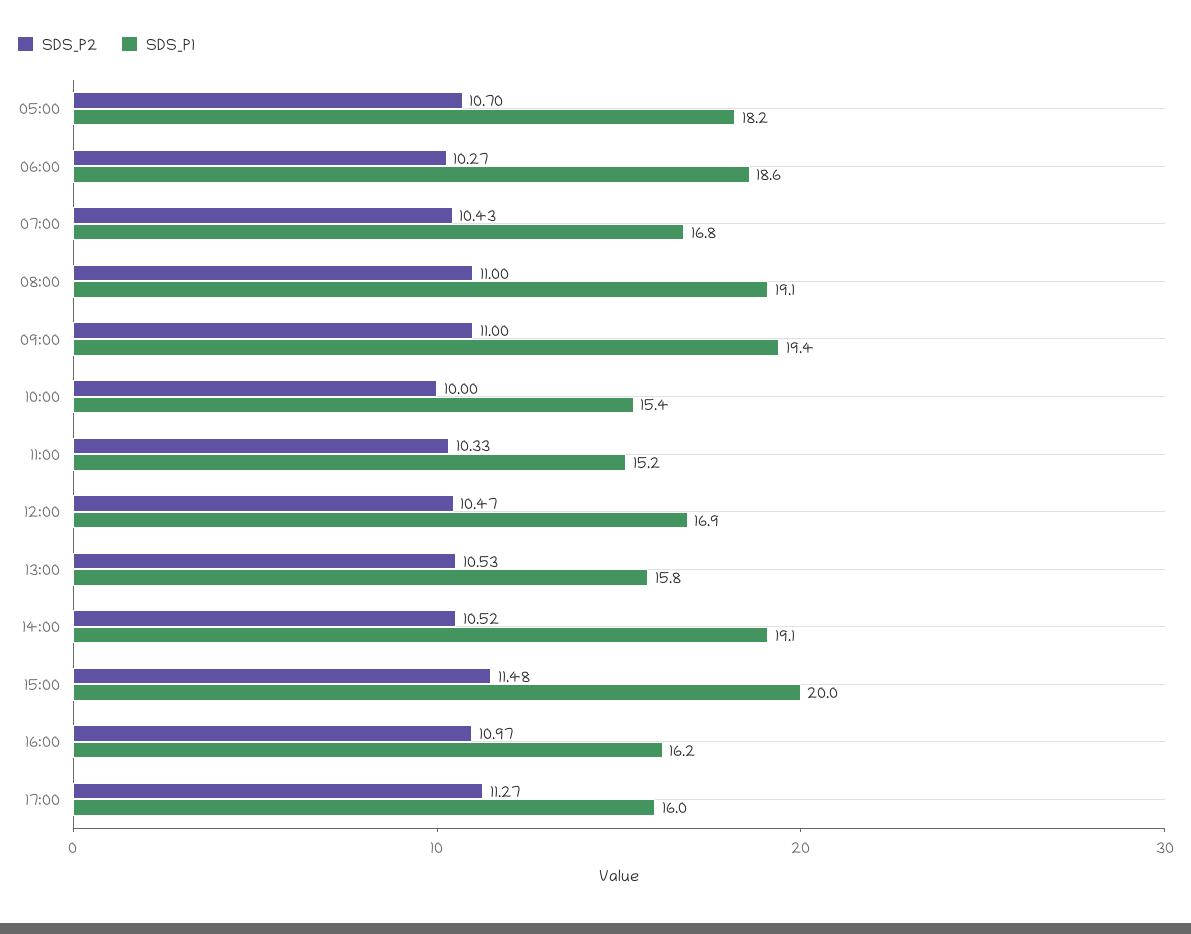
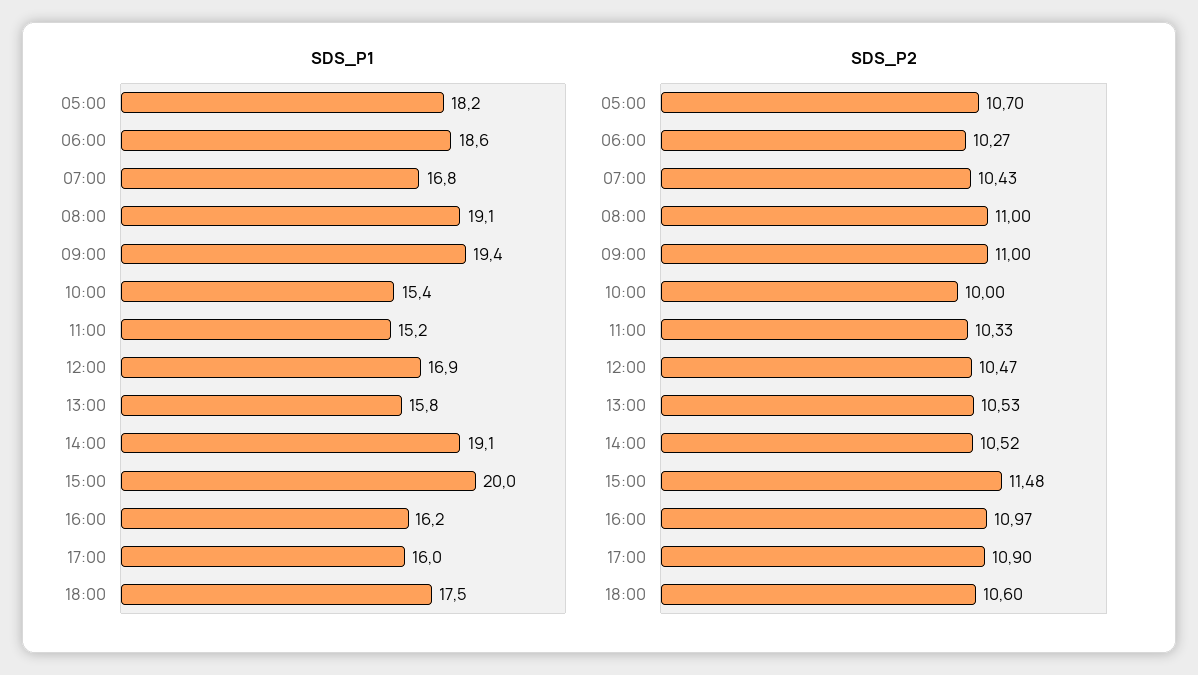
SDS_P2, 17:00: 11.27 -> 10.9
SDS_P1, 18:00: none -> 17.5
SDS_P2, 18:00: none -> 10.6

